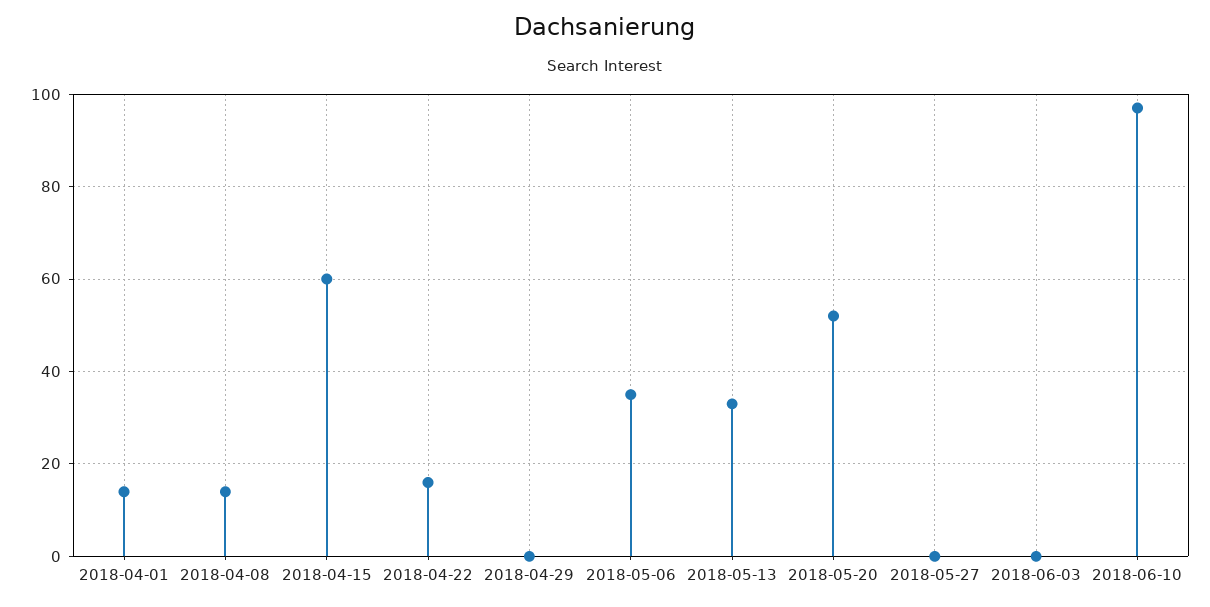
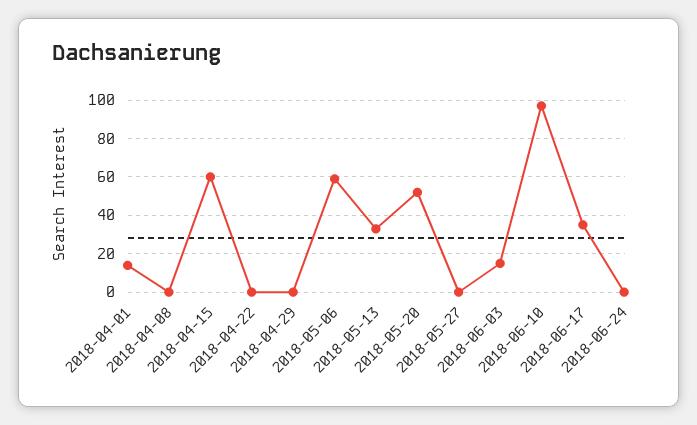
2018-04-08: 15 -> 0
2018-04-22: 15 -> 0
2018-05-06: 35 -> 60
2018-06-03: 0 -> 15
2018-06-17: none -> 35
2018-06-24: none -> 0

